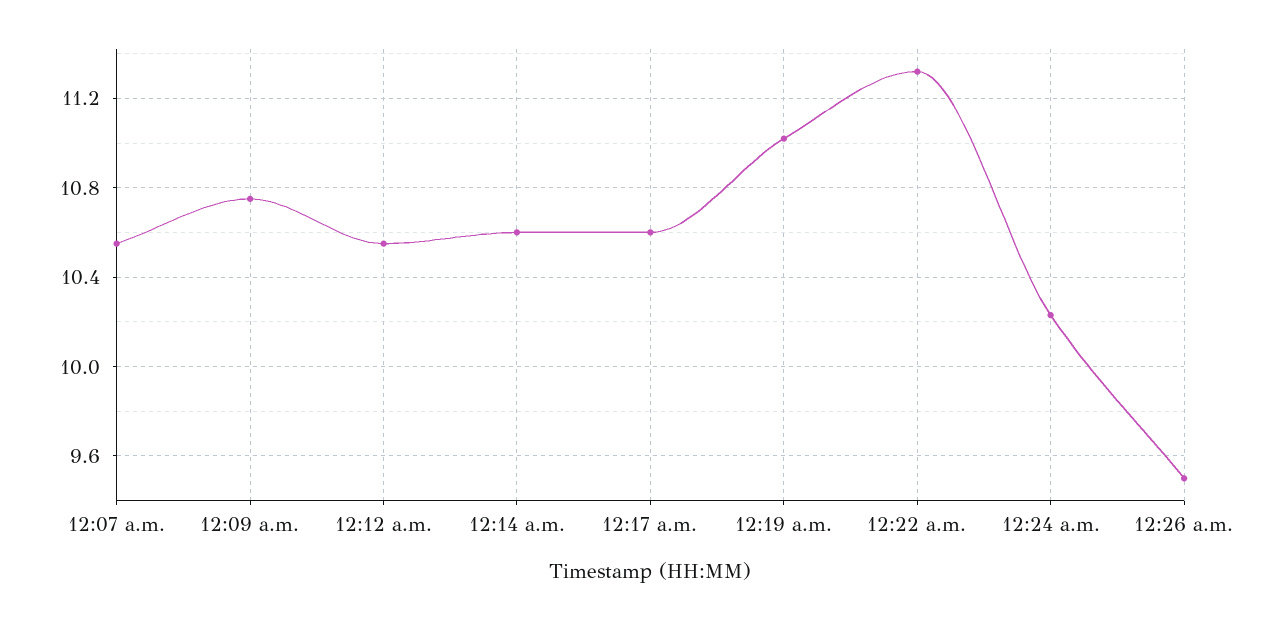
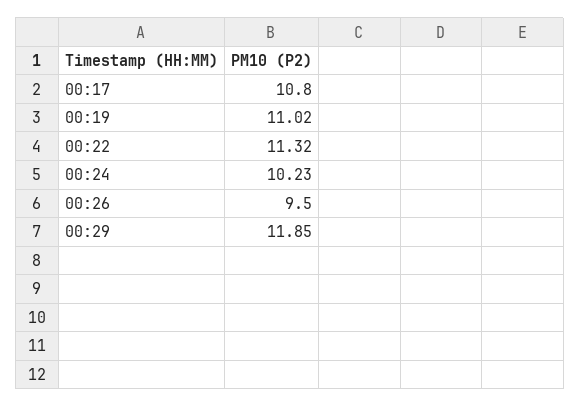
12:07 a.m.: 10.55 -> none
12:09 a.m.: 10.75 -> none
12:12 a.m.: 10.55 -> none
12:14 a.m.: 10.6 -> none
12:17 a.m.: 10.6 -> 10.8
00:29: none -> 11.85

